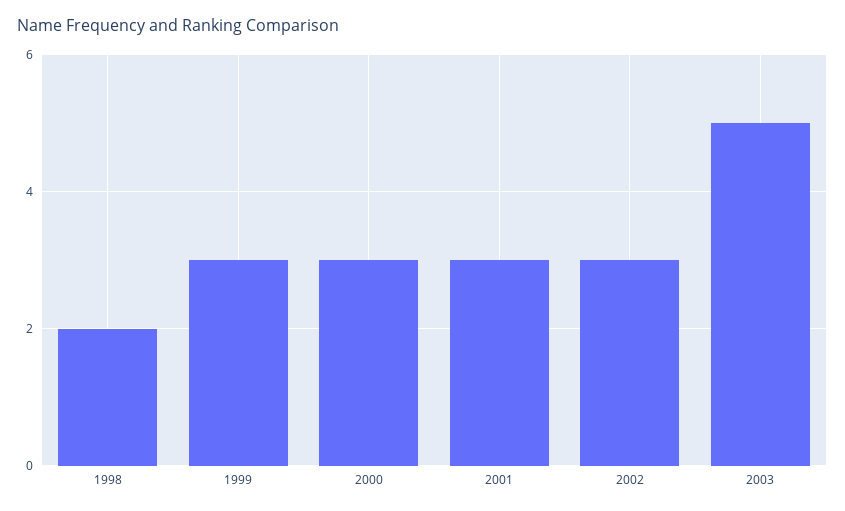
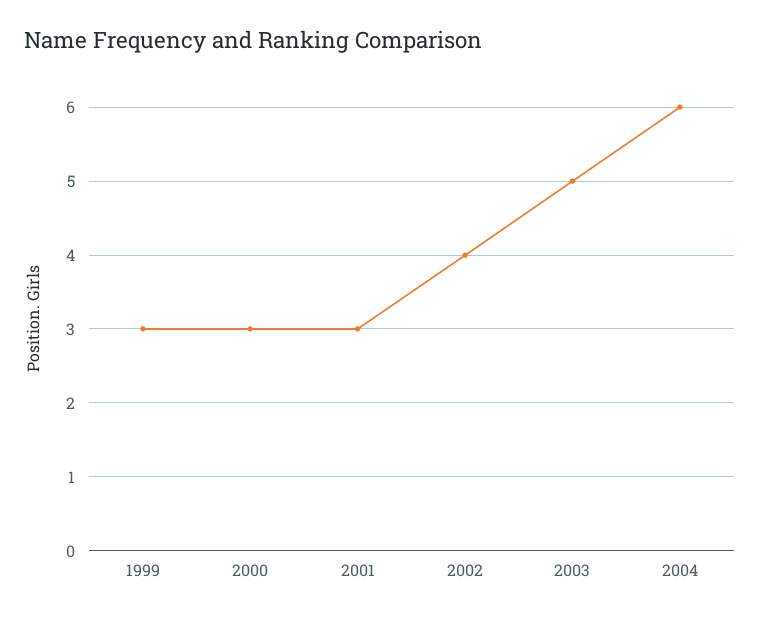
1998: 2 -> none
2002: 3 -> 4
2004: none -> 6

